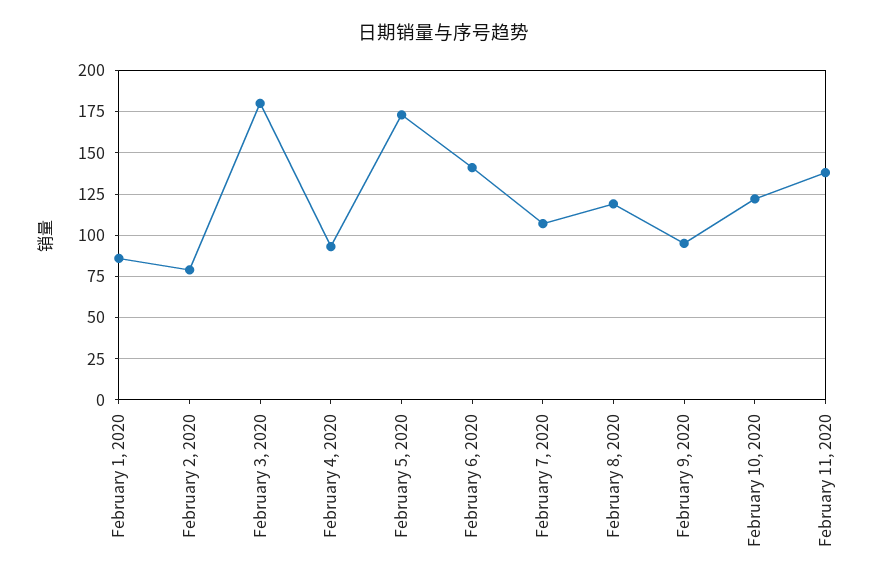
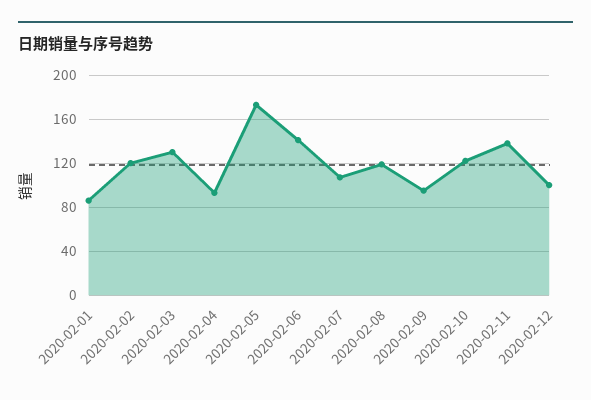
February 2, 2020: 80 -> 120
February 3, 2020: 180 -> 130
2020-02-12: none -> 100

